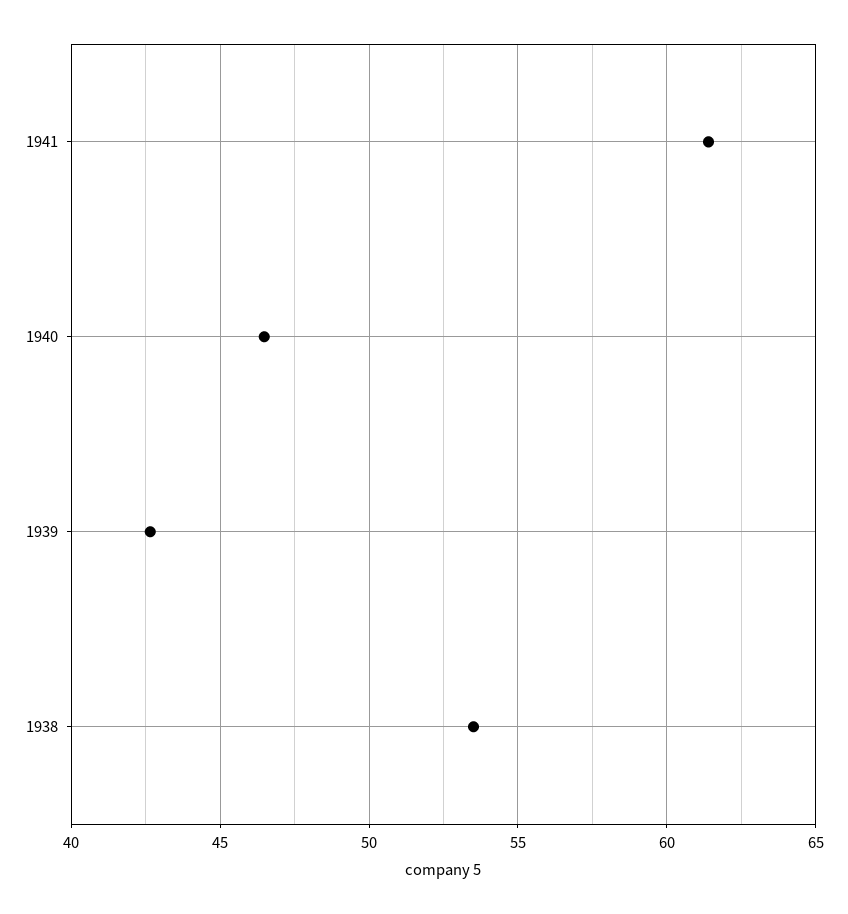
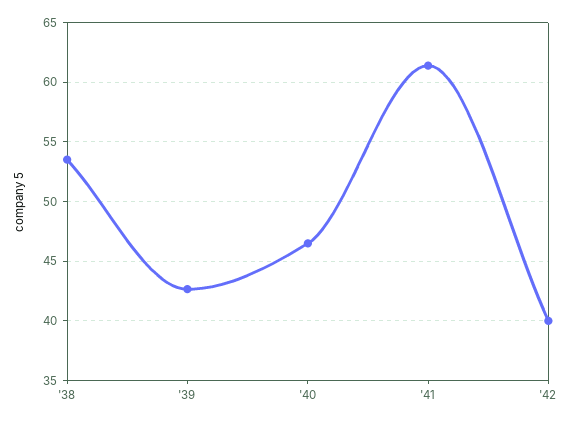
'42: none -> 40

